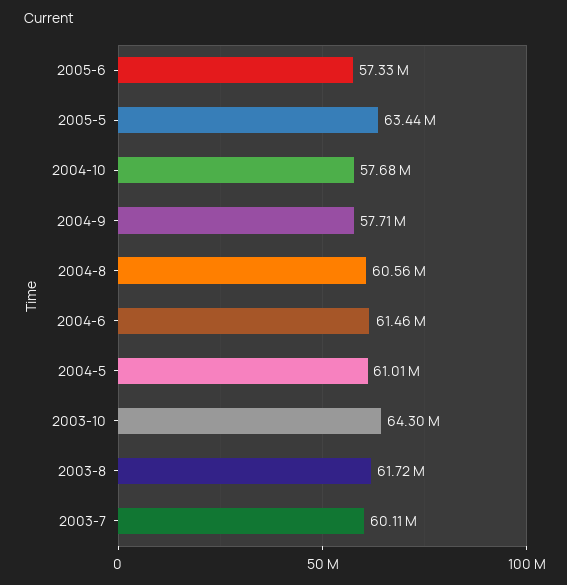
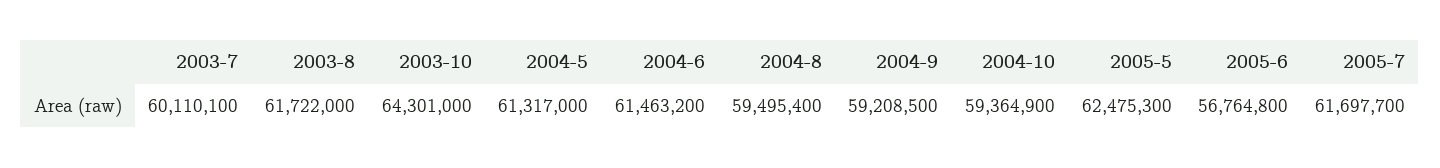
2005-6: 57330000 -> 56764800
2005-5: 63440000 -> 62475300
2004-10: 57680000 -> 59364900
2004-9: 57710000 -> 59208500
2004-8: 60560000 -> 59495400
2004-5: 61010000 -> 61317000
2005-7: none -> 61697700

